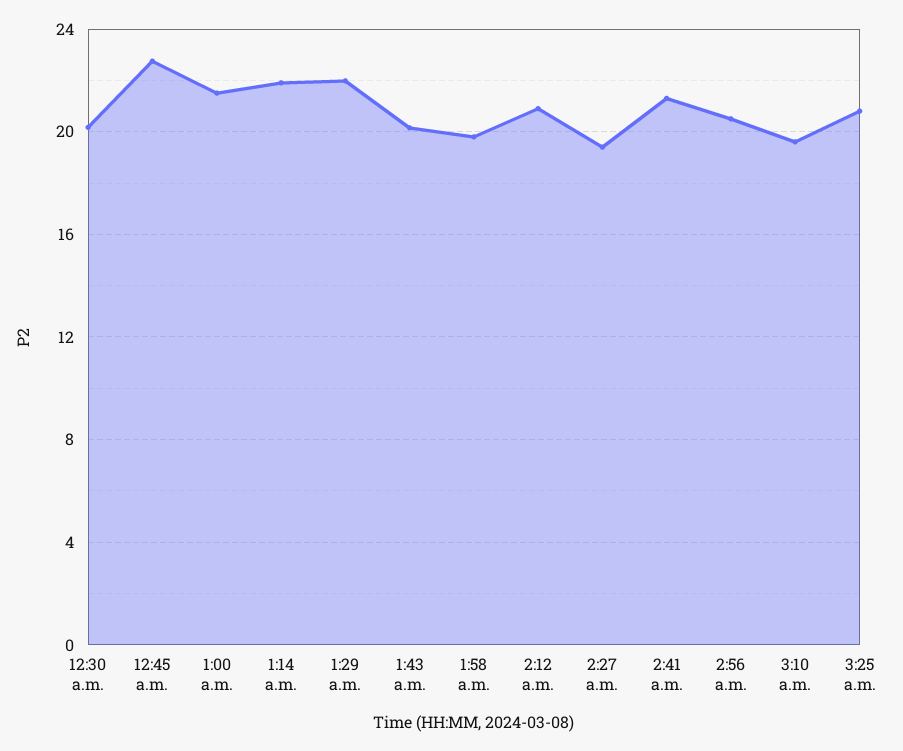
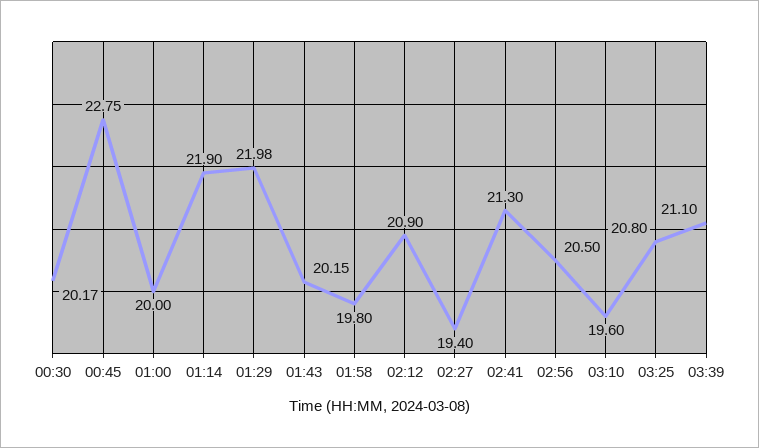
1:00 a.m.: 21.5 -> 20
03:39: none -> 21.1

